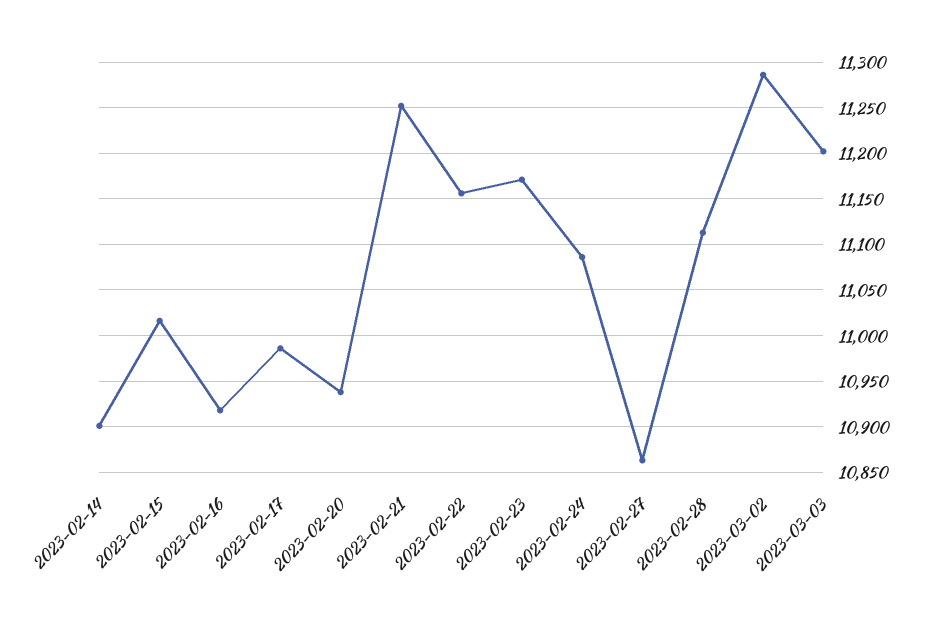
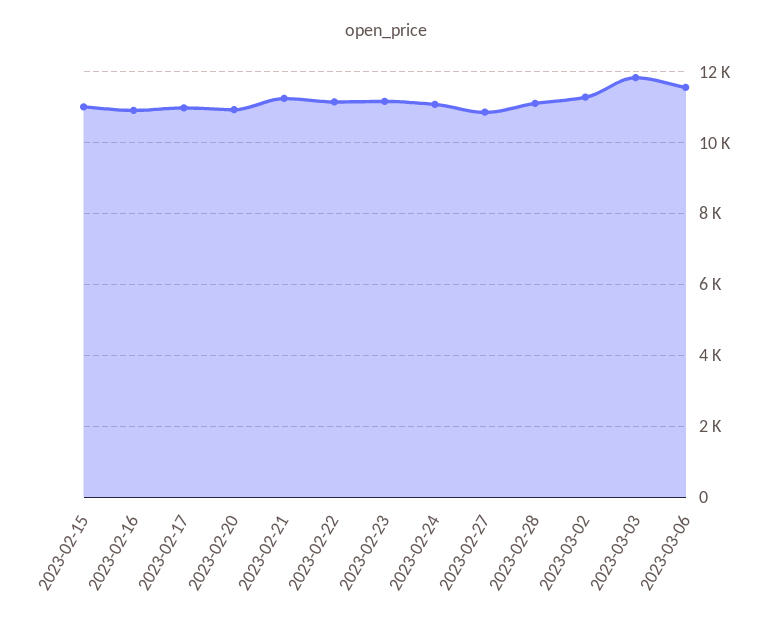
2023-02-14: 10900 -> none
2023-03-03: 11200 -> 11800
2023-03-06: none -> 11600

